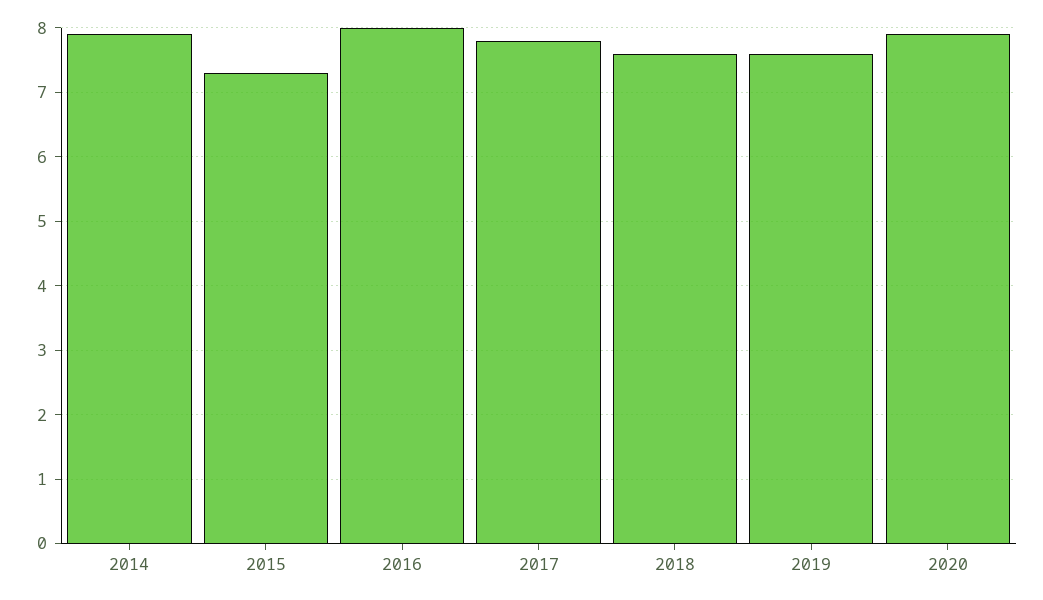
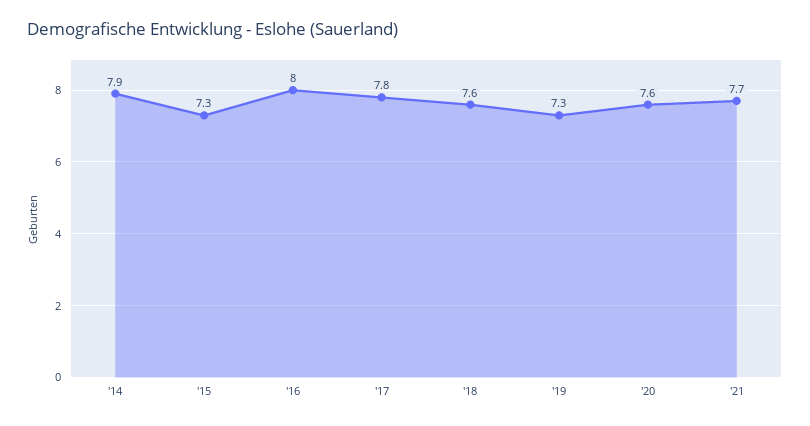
2019: 7.6 -> 7.3
2020: 7.9 -> 7.6
'21: none -> 7.7

